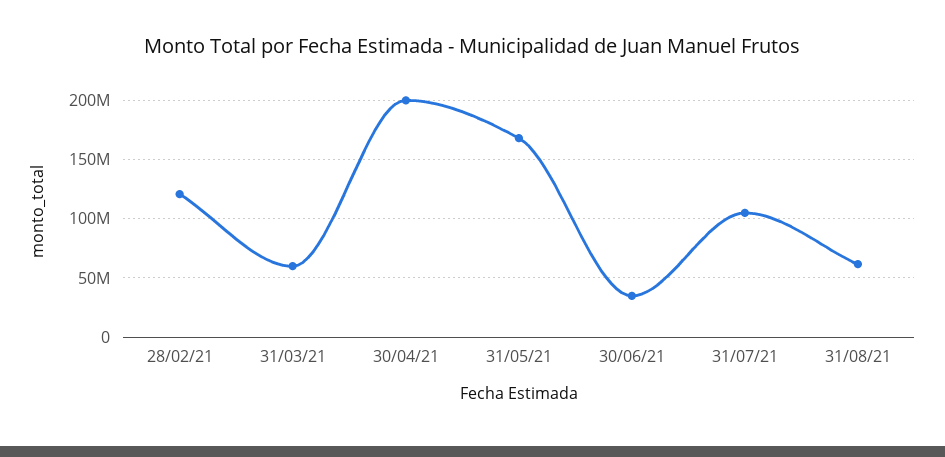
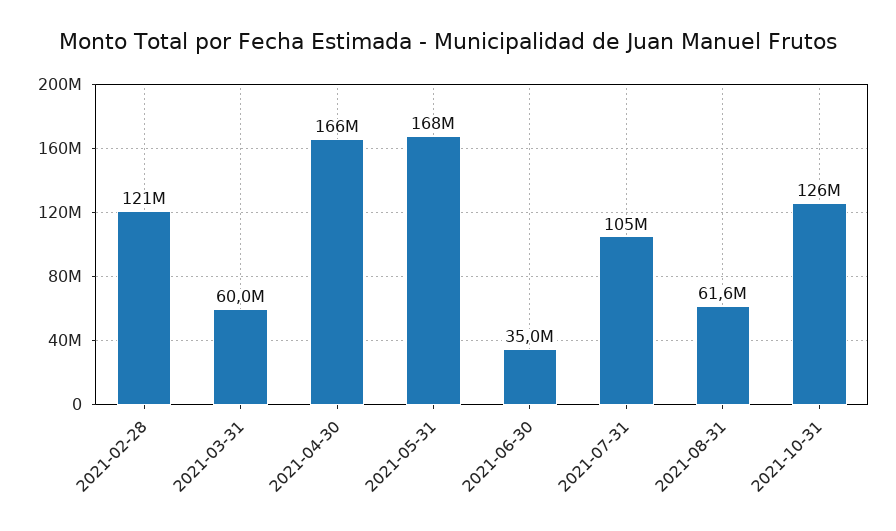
30/04/21: 200000000 -> 166000000
2021-10-31: none -> 126000000

